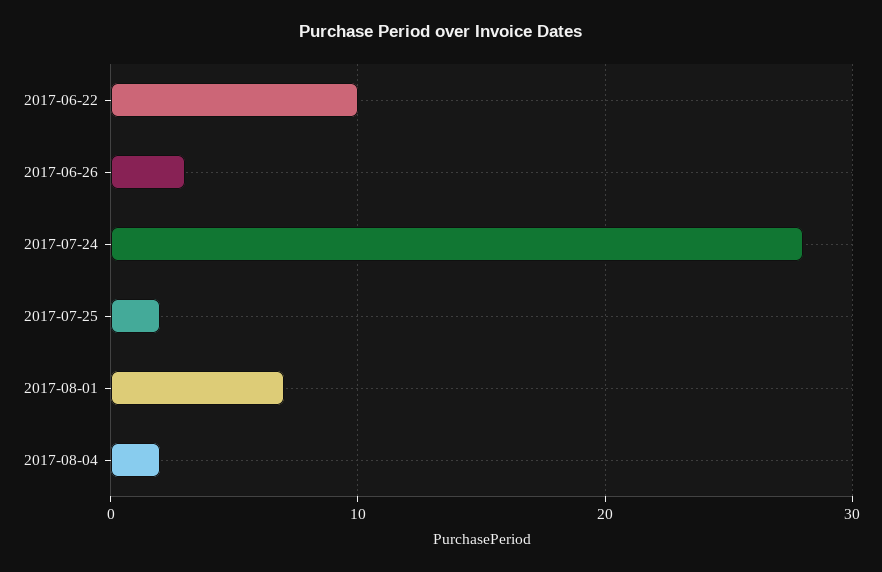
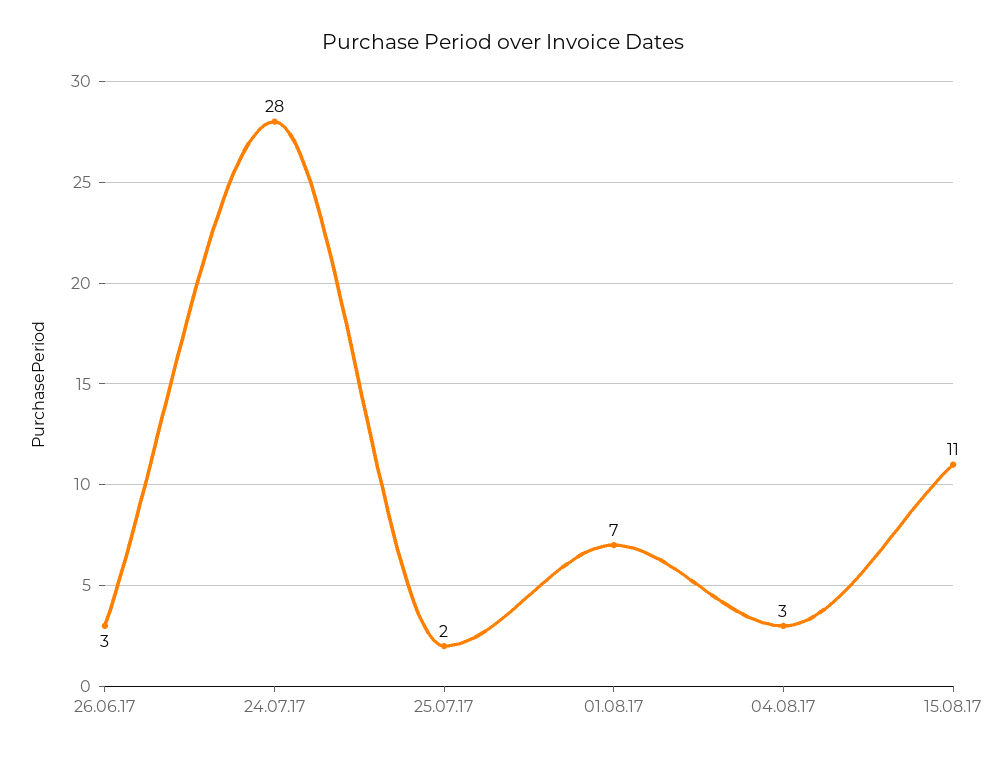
2017-06-22: 10 -> none
2017-08-04: 2 -> 3
15.08.17: none -> 11

